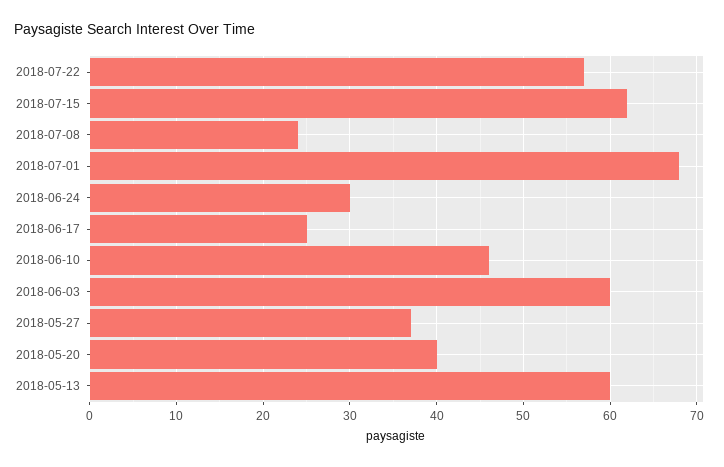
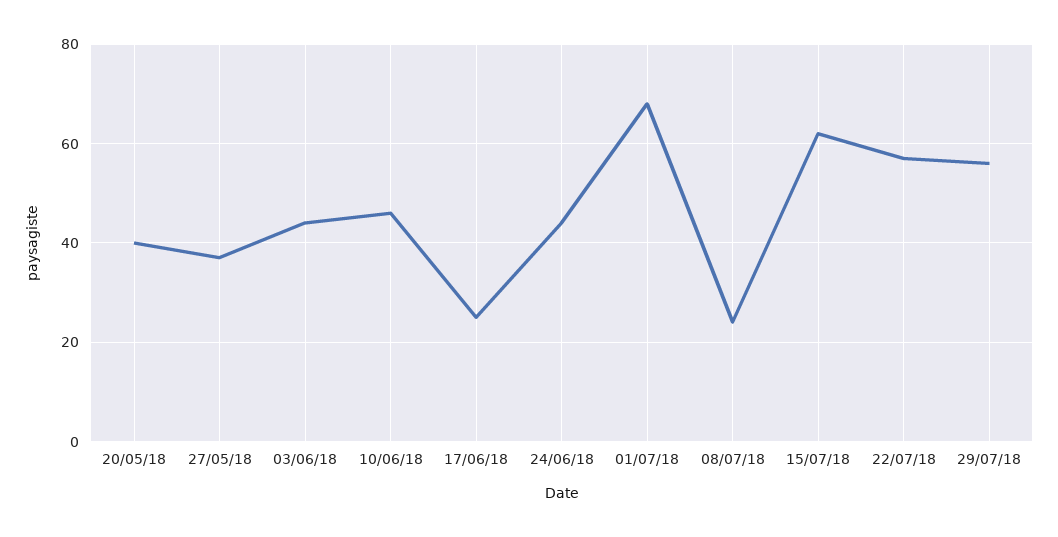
2018-06-24: 30 -> 45
2018-06-03: 60 -> 45
2018-05-13: 60 -> none
29/07/18: none -> 55

